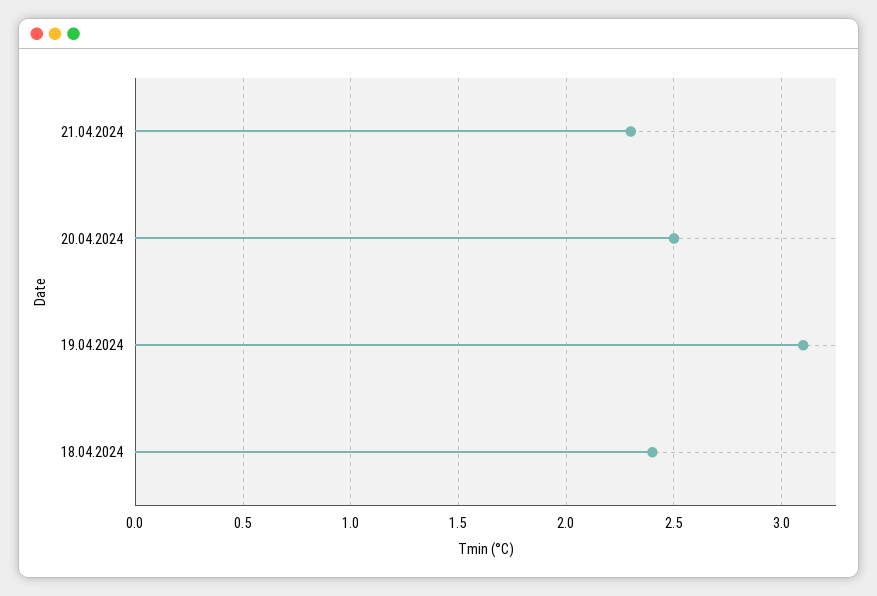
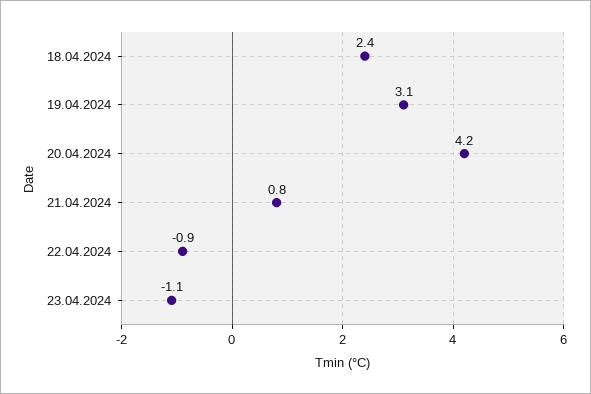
21.04.2024: 2.3 -> 0.8
20.04.2024: 2.5 -> 4.2
22.04.2024: none -> -0.9
23.04.2024: none -> -1.1

